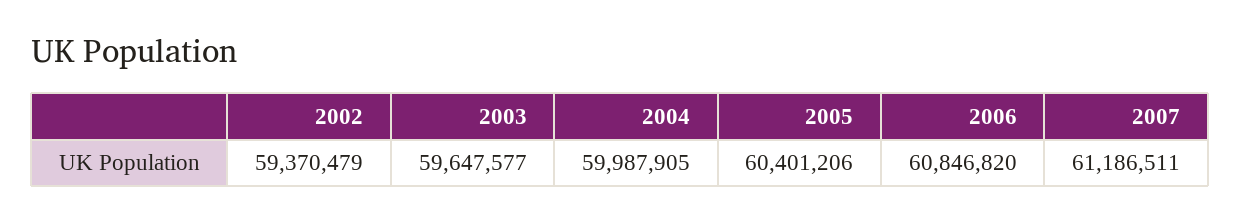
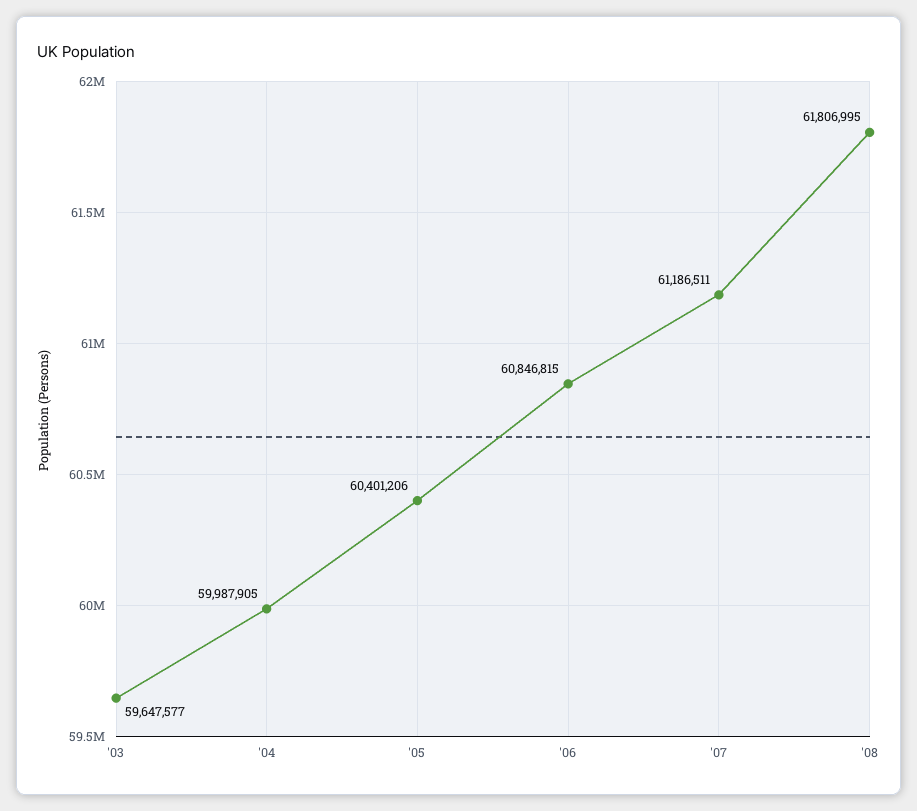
2002: 59370479 -> none
2006: 60846820 -> 60846815
'08: none -> 61806995

